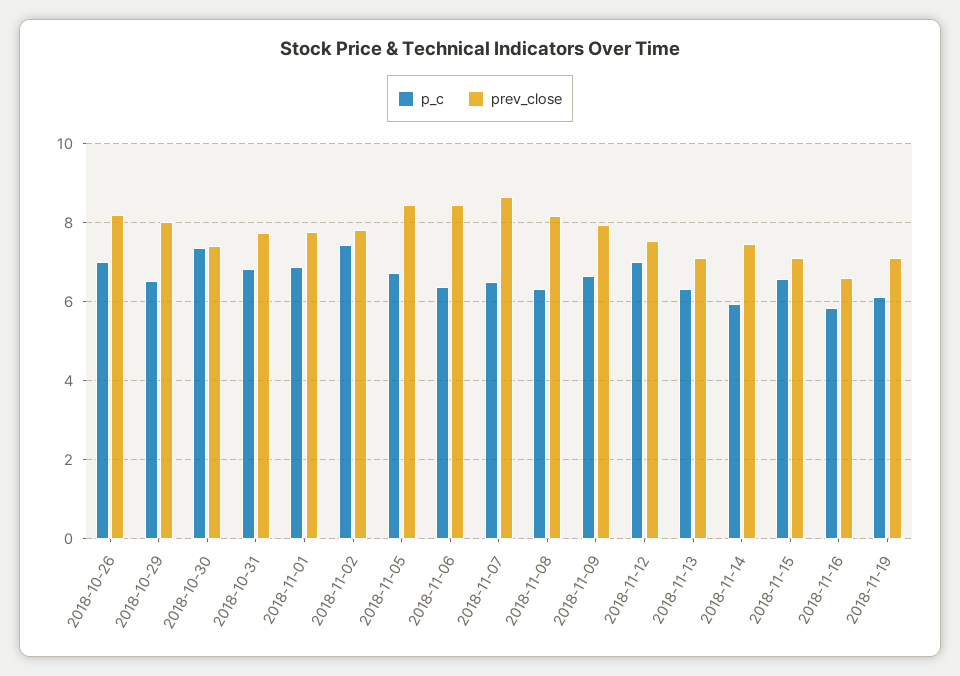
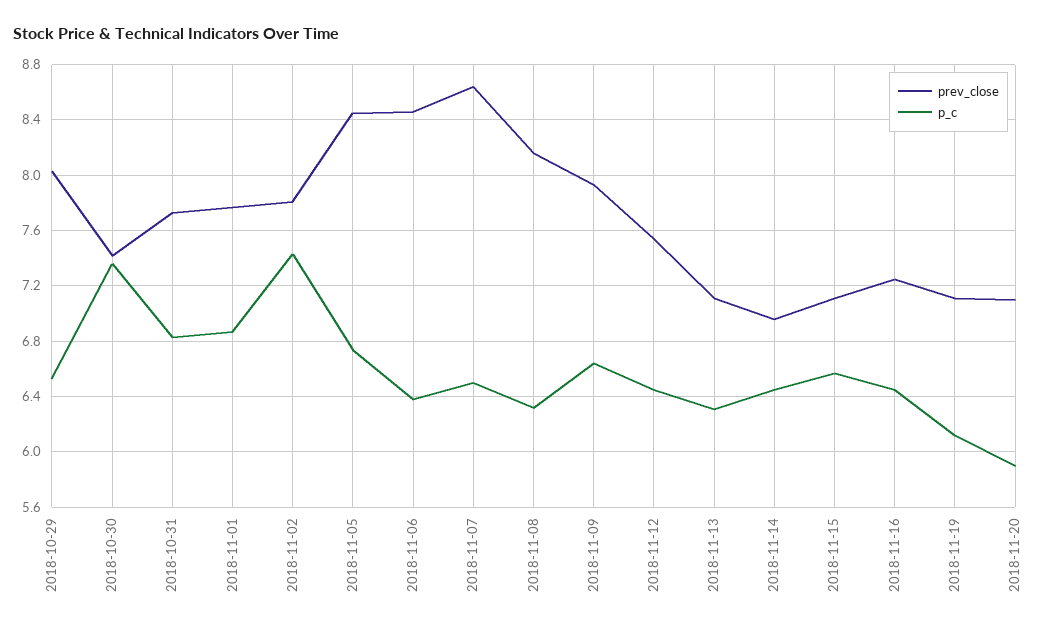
p_c, 2018-10-26: 7 -> none
prev_close, 2018-10-26: 8.2 -> none
p_c, 2018-11-12: 7 -> 6.45
p_c, 2018-11-14: 6 -> 6.45
prev_close, 2018-11-14: 7.4 -> 6.95
p_c, 2018-11-16: 5.8 -> 6.45
prev_close, 2018-11-16: 6.6 -> 7.25
prev_close, 2018-11-20: none -> 7.1
p_c, 2018-11-20: none -> 5.9

